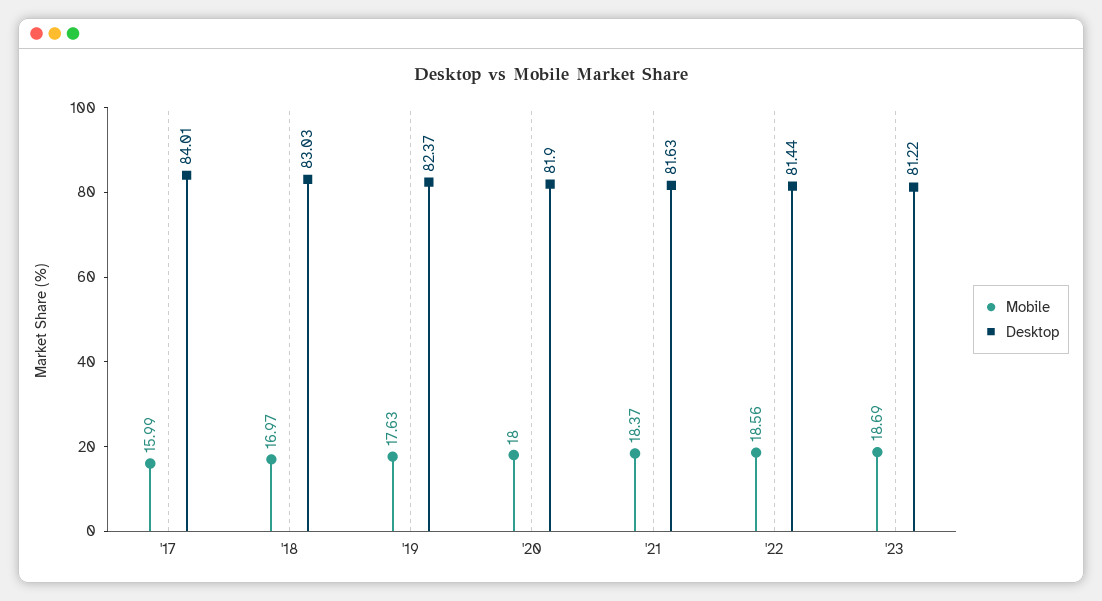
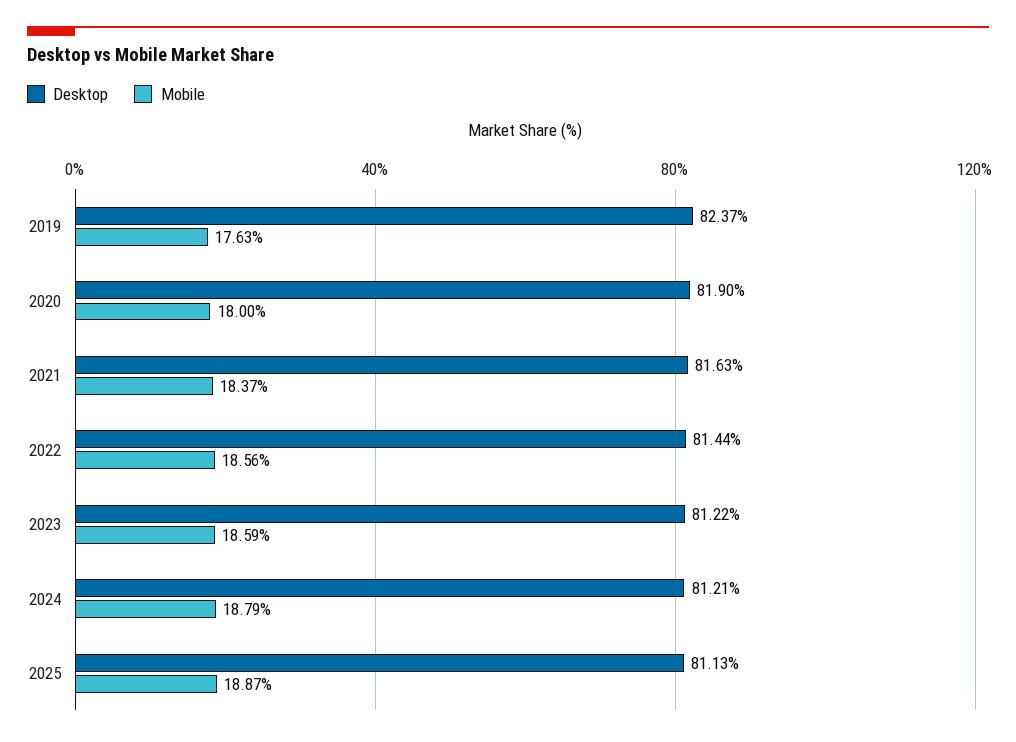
Mobile, '17: 15.99 -> none
Desktop, '17: 84.01 -> none
Mobile, '18: 16.97 -> none
Desktop, '18: 83.03 -> none
Mobile, '23: 18.69 -> 18.59
Desktop, 2024: none -> 81.21
Mobile, 2024: none -> 18.79
Desktop, 2025: none -> 81.13
Mobile, 2025: none -> 18.87

